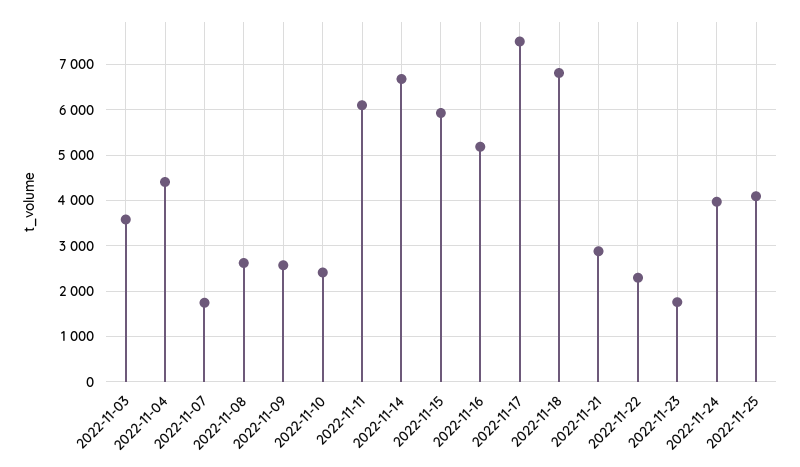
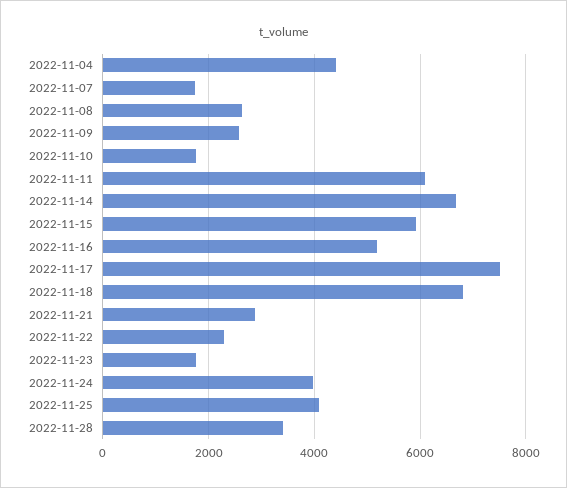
2022-11-03: 3600 -> none
2022-11-10: 2400 -> 1800
2022-11-28: none -> 3400

